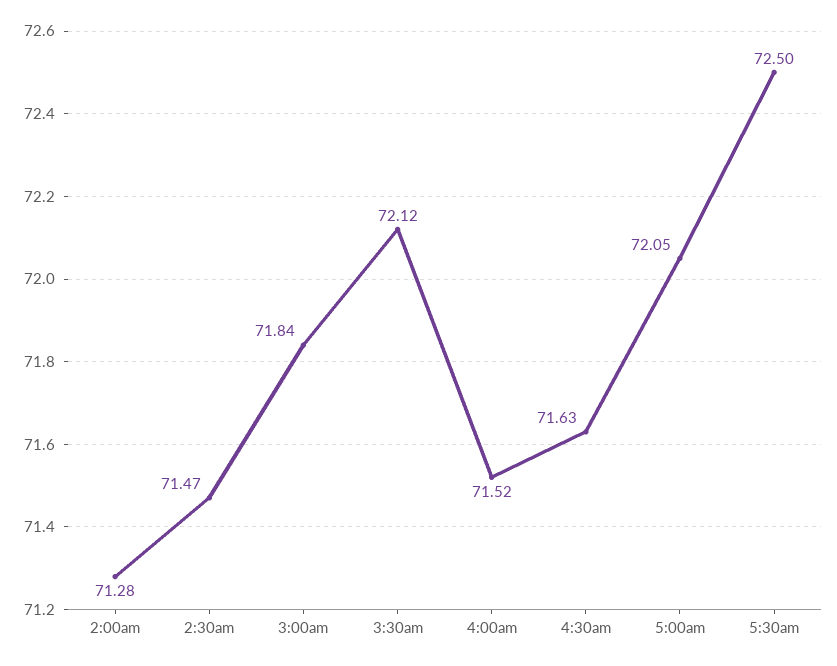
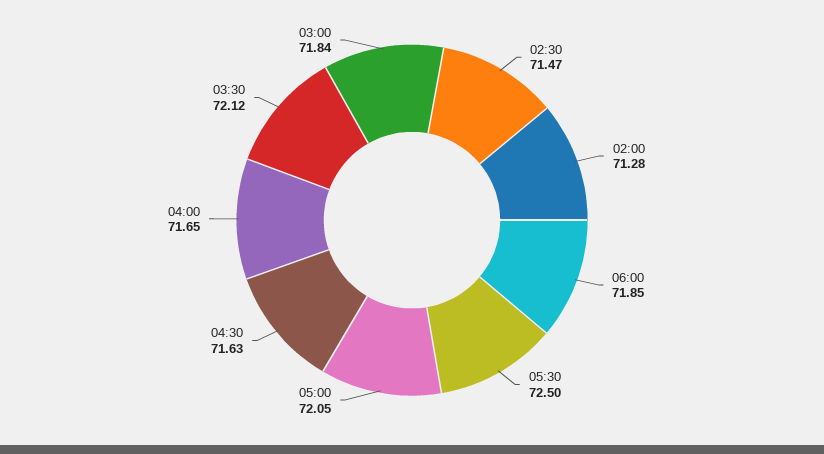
4:00am: 71.52 -> 71.65
06:00: none -> 71.85

